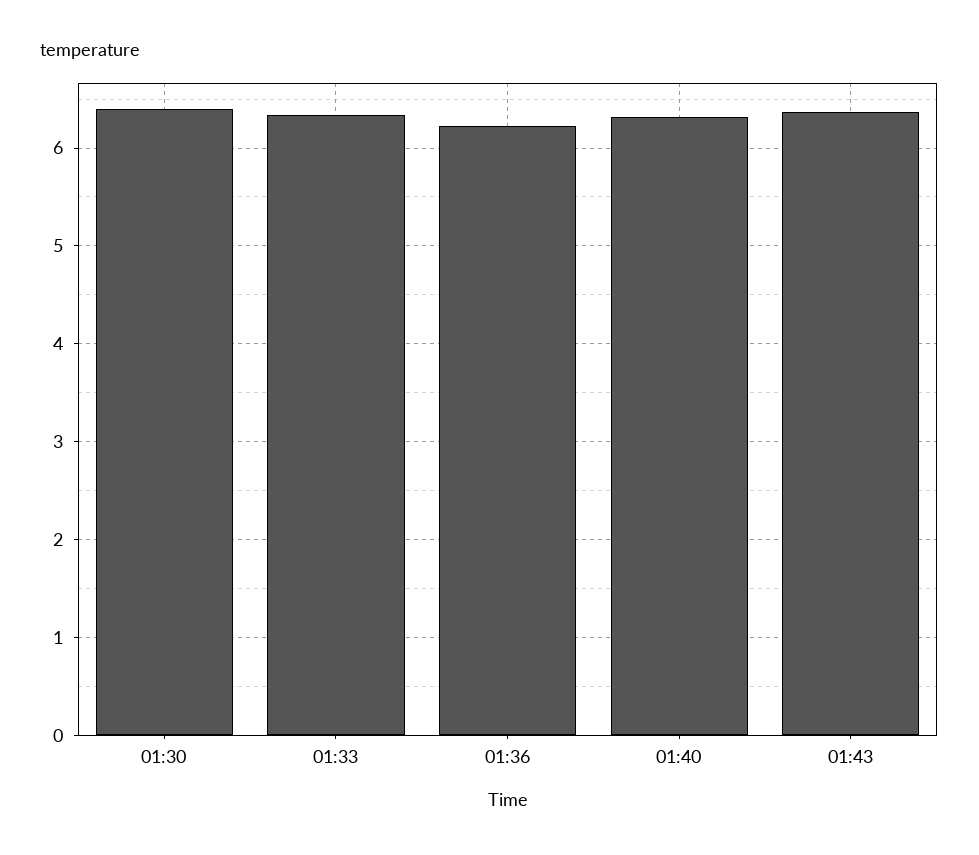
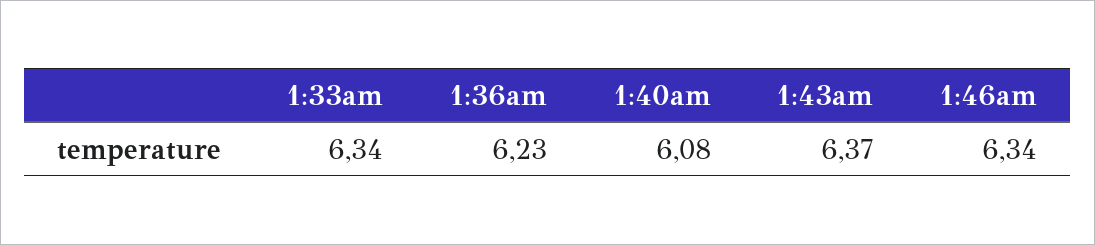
01:30: 6.4 -> none
01:40: 6.3 -> 6.08
1:46am: none -> 6.34

